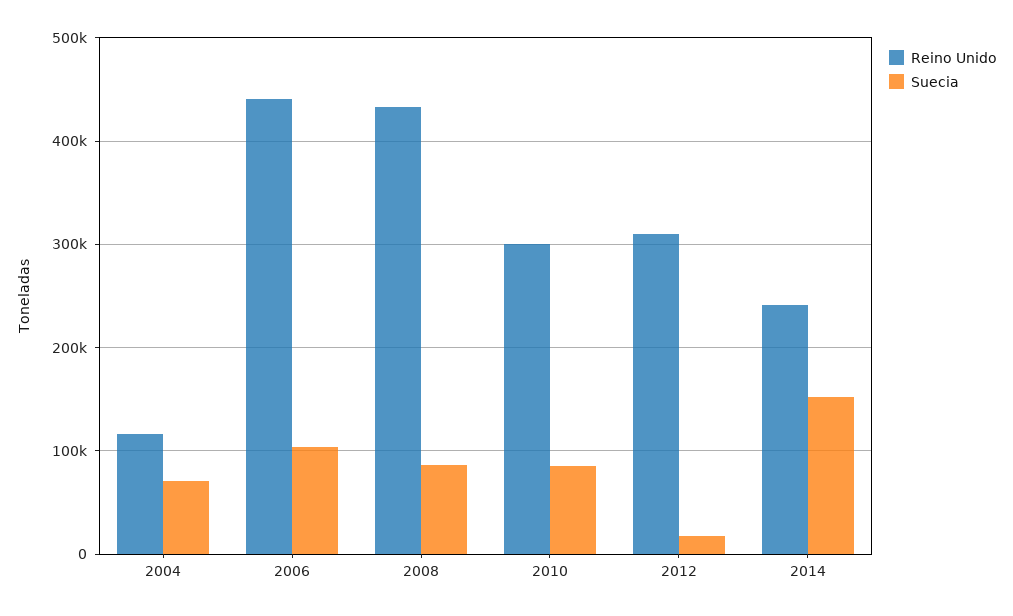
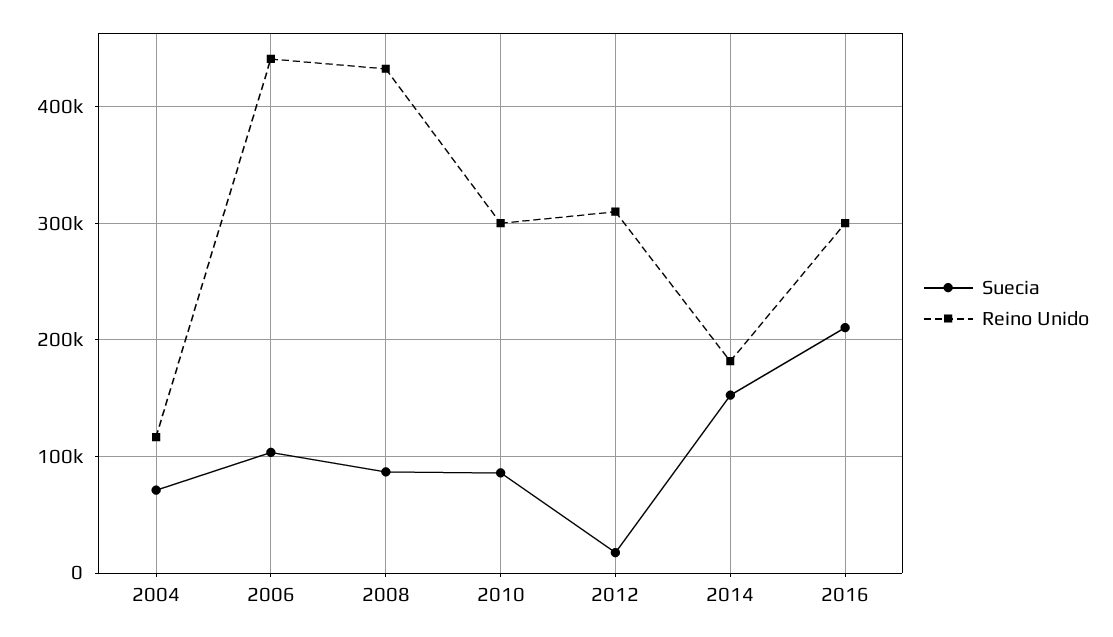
Reino Unido, 2014: 240000 -> 180000
Suecia, 2016: none -> 210000
Reino Unido, 2016: none -> 300000

